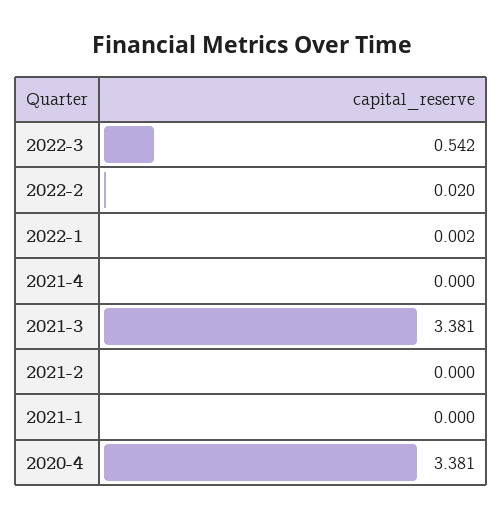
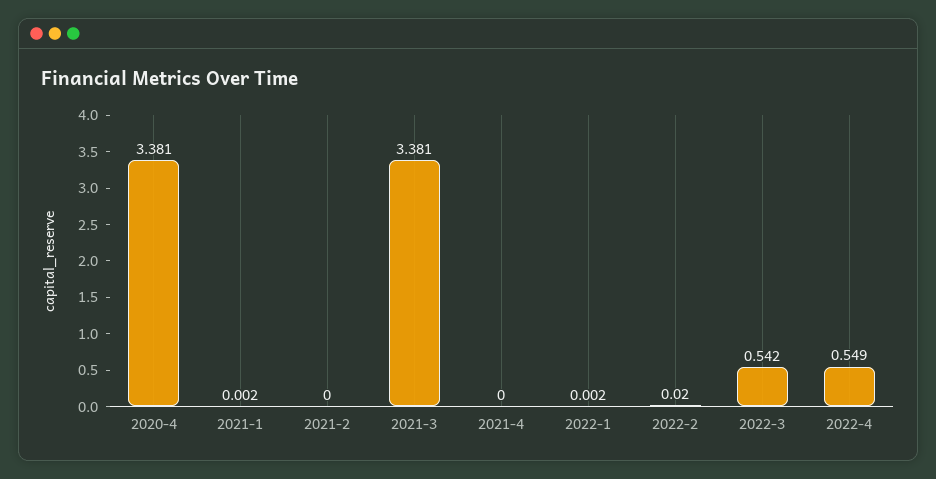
2021-1: 0 -> 0.002
2022-4: none -> 0.549

